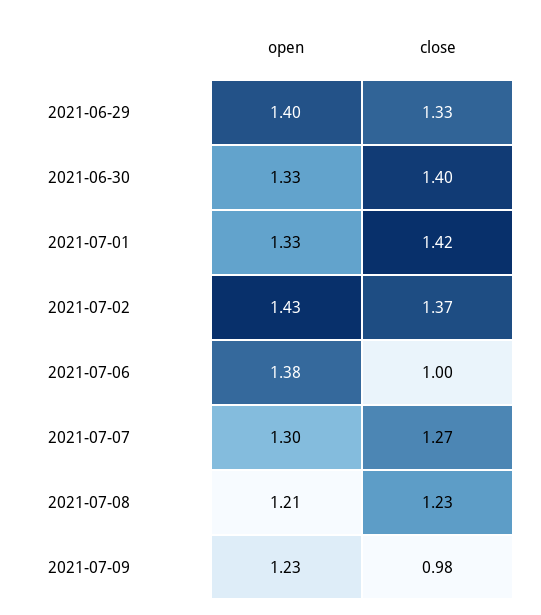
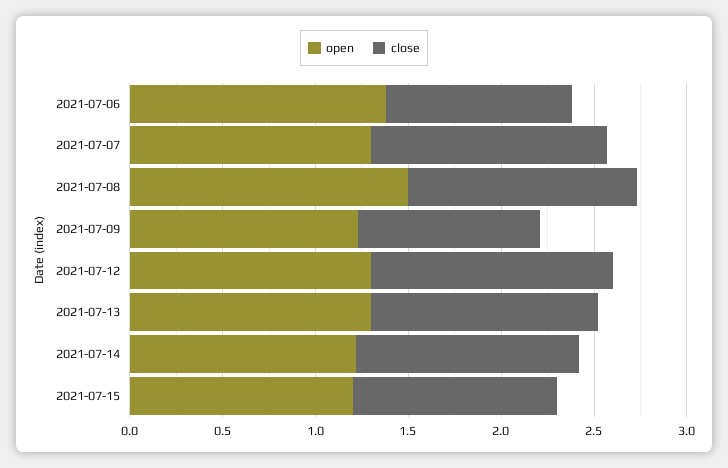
open, 2021-06-29: 1.4 -> none
close, 2021-06-29: 1.33 -> none
open, 2021-06-30: 1.33 -> none
close, 2021-06-30: 1.4 -> none
open, 2021-07-01: 1.33 -> none
close, 2021-07-01: 1.42 -> none
open, 2021-07-02: 1.43 -> none
close, 2021-07-02: 1.37 -> none
open, 2021-07-08: 1.21 -> 1.5
open, 2021-07-12: none -> 1.3
close, 2021-07-12: none -> 1.3
open, 2021-07-13: none -> 1.3
close, 2021-07-13: none -> 1.2
open, 2021-07-14: none -> 1.2
close, 2021-07-14: none -> 1.2
open, 2021-07-15: none -> 1.2
close, 2021-07-15: none -> 1.1

